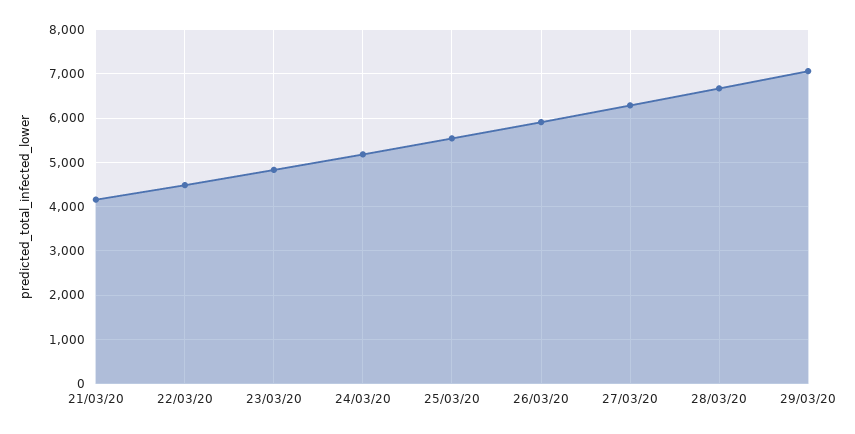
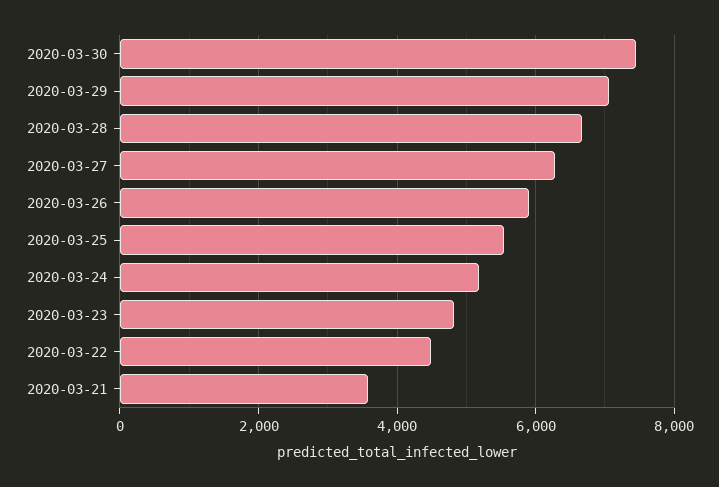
21/03/20: 4200 -> 3600
2020-03-30: none -> 7400

